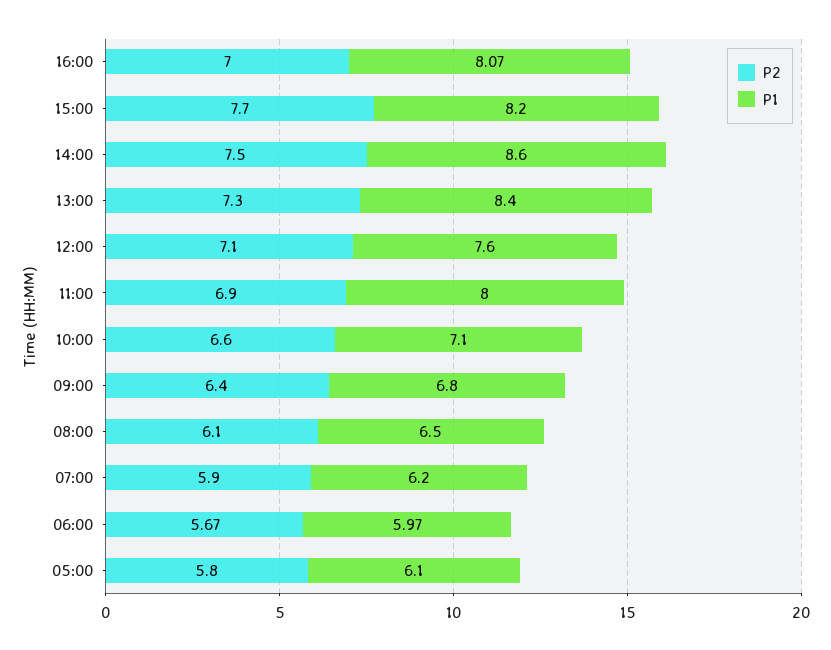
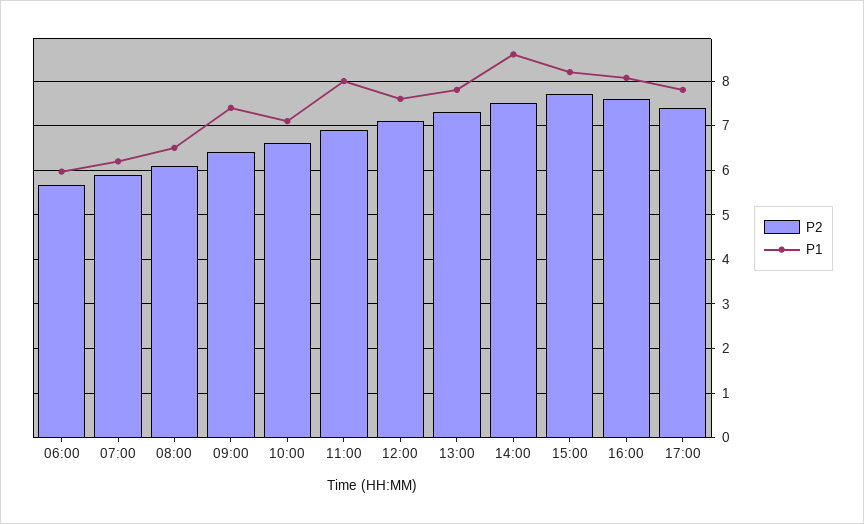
P2, 16:00: 7 -> 7.6
P1, 13:00: 8.4 -> 7.8
P1, 09:00: 6.8 -> 7.4
P2, 05:00: 5.8 -> none
P1, 05:00: 6.1 -> none
P2, 17:00: none -> 7.4
P1, 17:00: none -> 7.8

